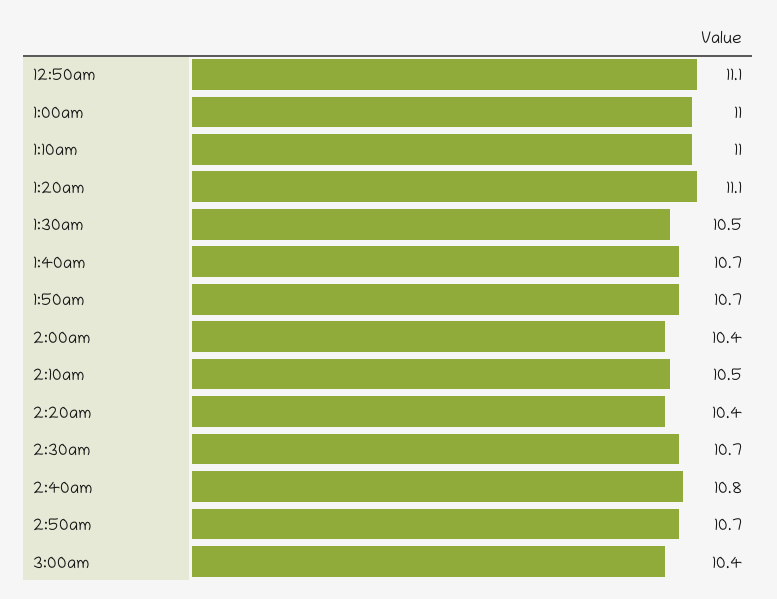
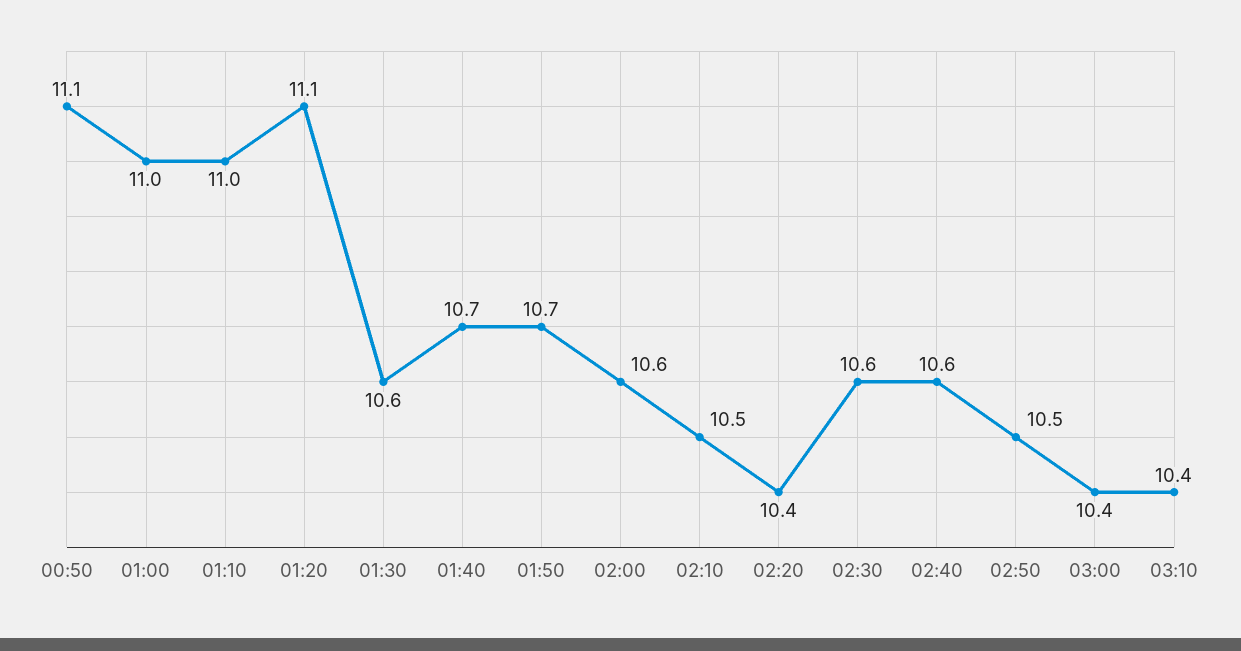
1:30am: 10.5 -> 10.6
2:00am: 10.4 -> 10.6
2:30am: 10.7 -> 10.6
2:40am: 10.8 -> 10.6
2:50am: 10.7 -> 10.5
03:10: none -> 10.4

